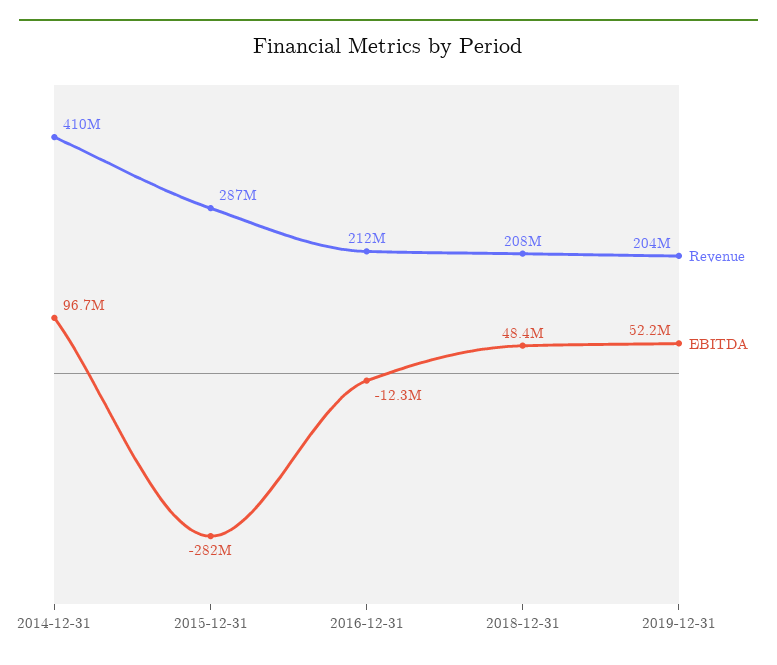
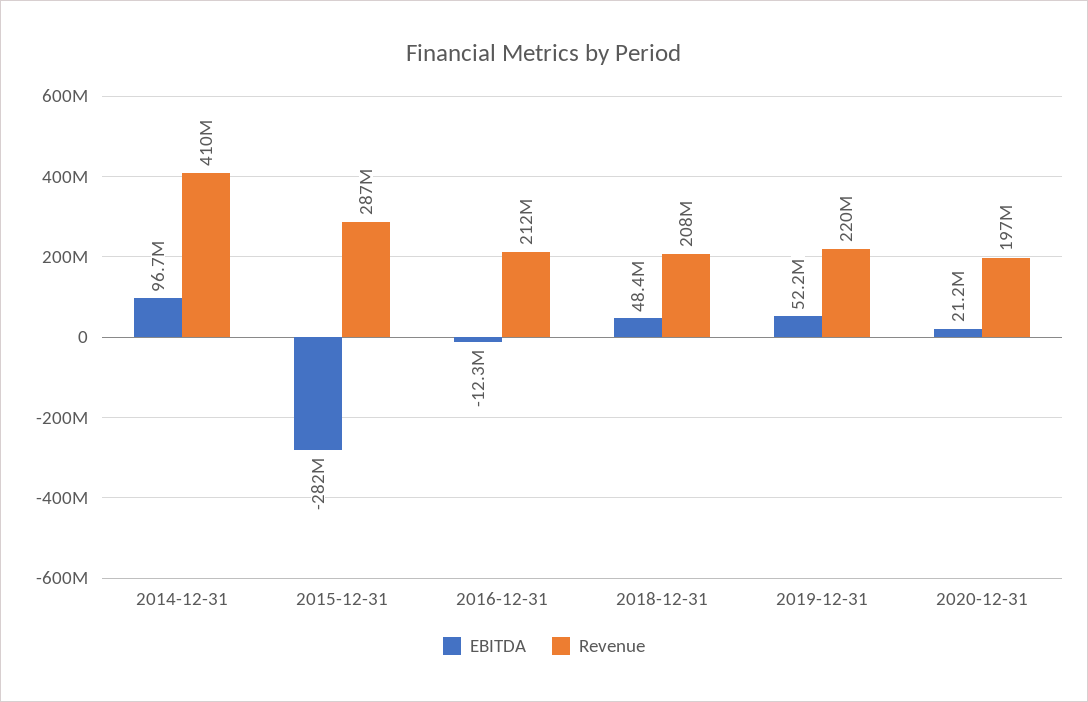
Revenue, 2019-12-31: 204000000 -> 220000000
EBITDA, 2020-12-31: none -> 21200000
Revenue, 2020-12-31: none -> 197000000

